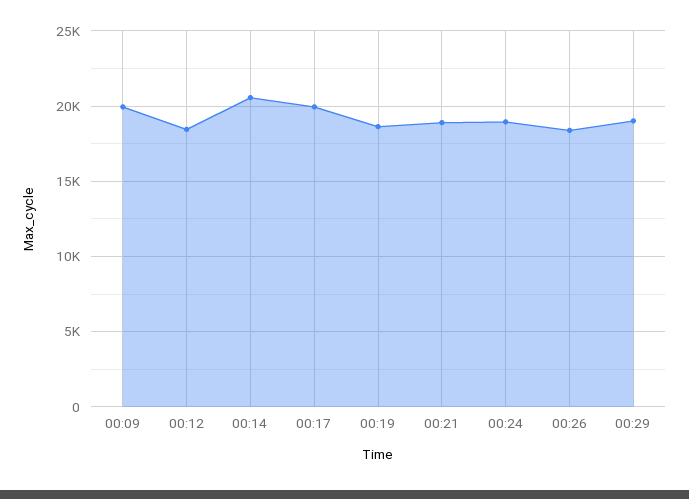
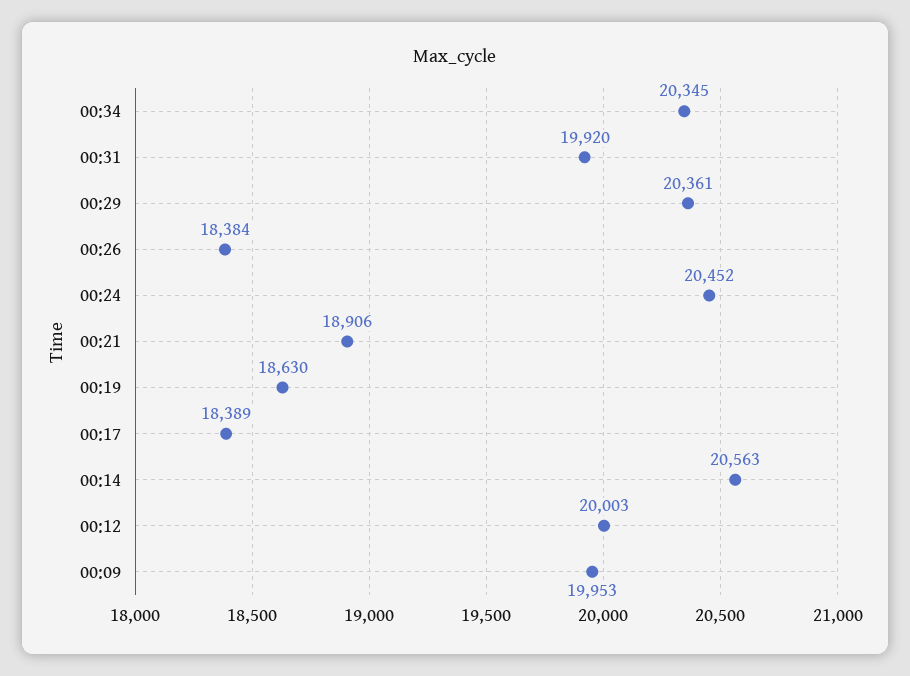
00:12: 18500 -> 20003
00:17: 20000 -> 18389
00:24: 19000 -> 20452
00:29: 19000 -> 20361
00:34: none -> 20345
00:31: none -> 19920

